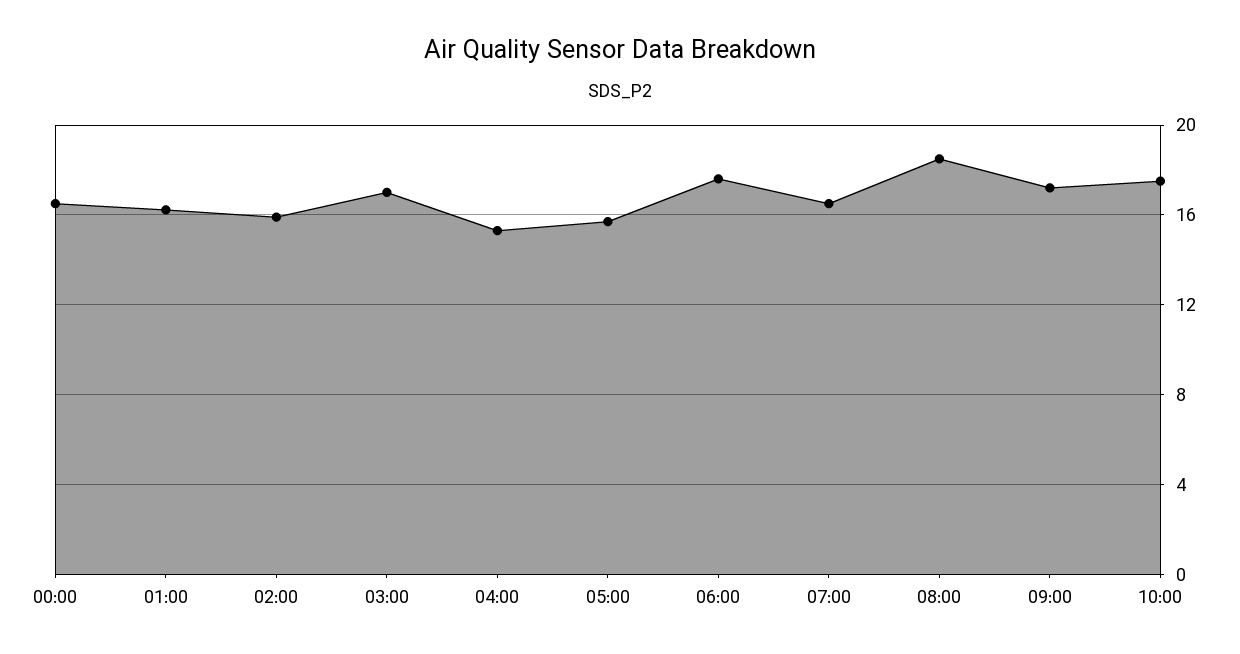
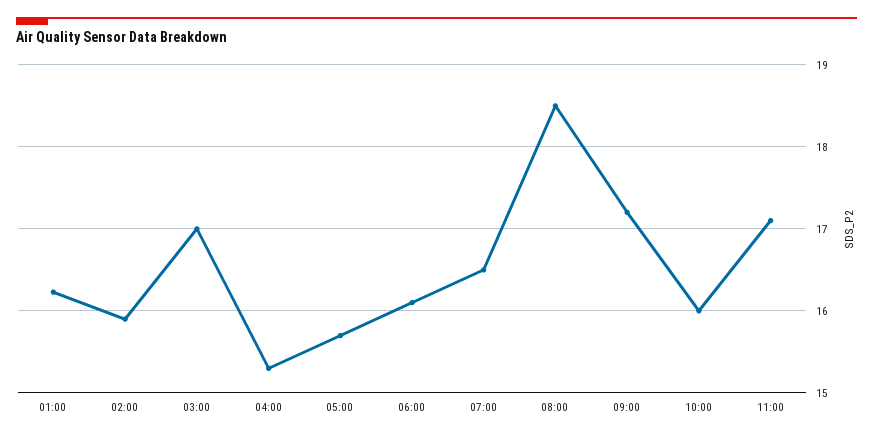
00:00: 16.5 -> none
06:00: 17.5 -> 16.1
10:00: 17.5 -> 16
11:00: none -> 17.1

